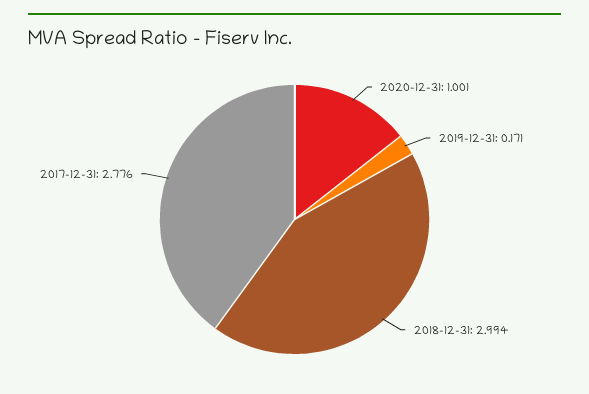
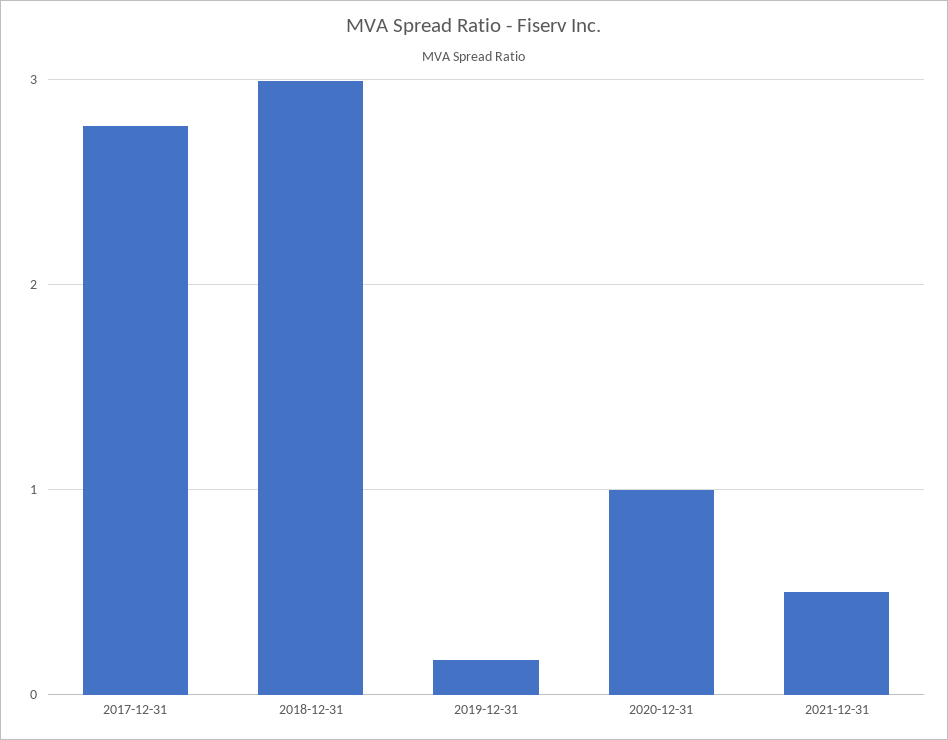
2021-12-31: none -> 0.5

